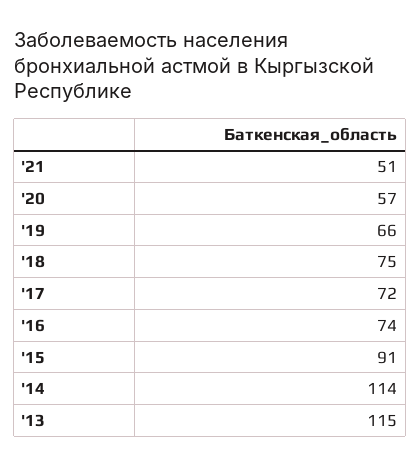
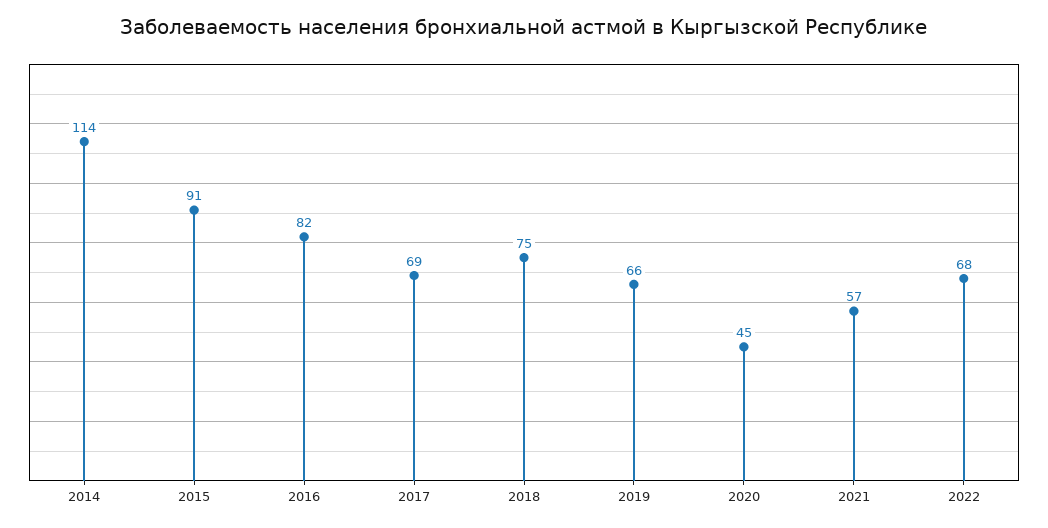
'21: 51 -> 57
'20: 57 -> 45
'17: 72 -> 69
'16: 74 -> 82
'13: 115 -> none
2022: none -> 68

